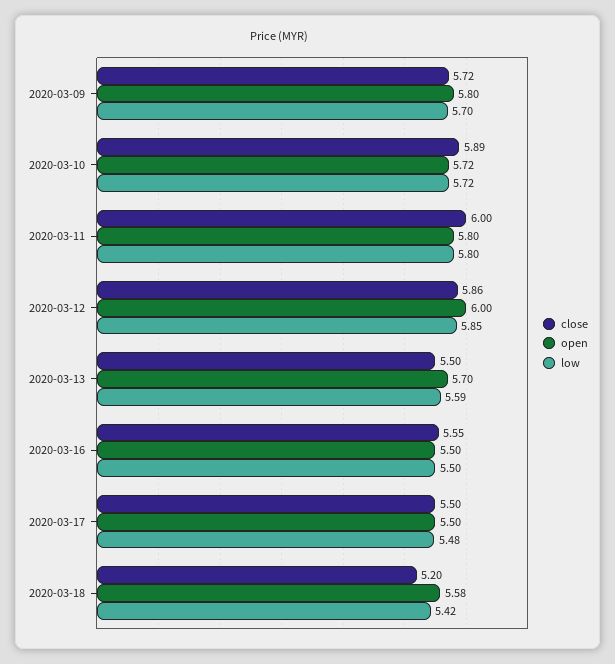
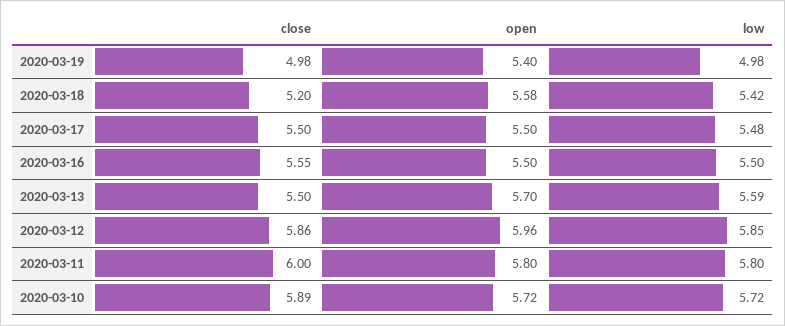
close, 2020-03-09: 5.72 -> none
open, 2020-03-09: 5.8 -> none
low, 2020-03-09: 5.7 -> none
open, 2020-03-12: 6 -> 5.96
close, 2020-03-19: none -> 4.98
open, 2020-03-19: none -> 5.4
low, 2020-03-19: none -> 4.98

